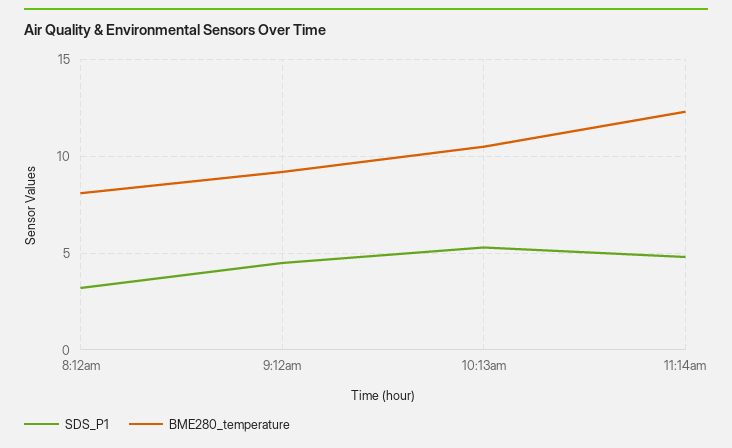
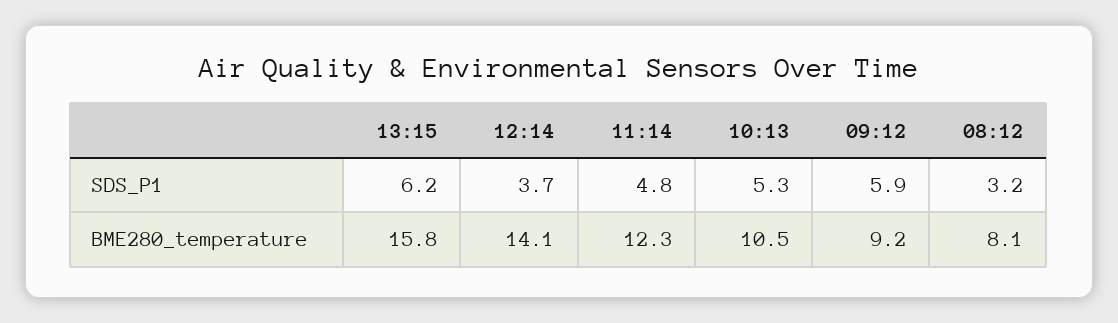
SDS_P1, 9:12am: 4.5 -> 5.9
SDS_P1, 13:15: none -> 6.2
SDS_P1, 12:14: none -> 3.7
BME280_temperature, 13:15: none -> 15.8
BME280_temperature, 12:14: none -> 14.1

